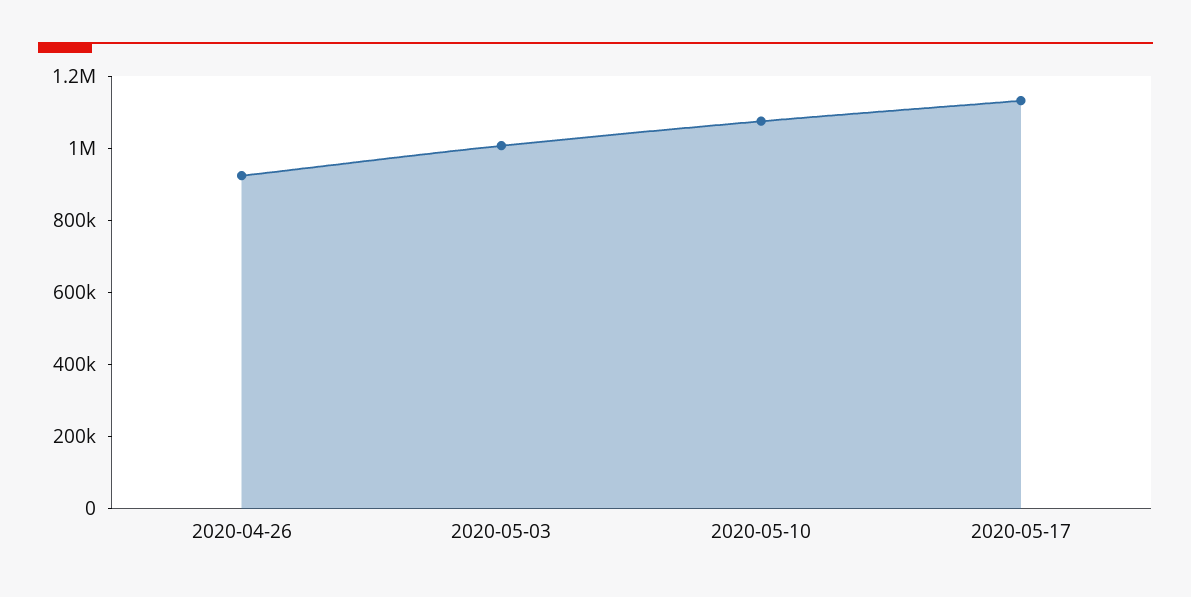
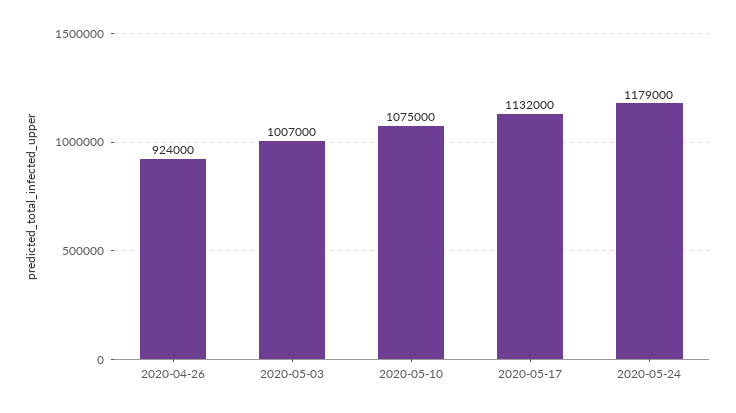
2020-05-24: none -> 1179000

